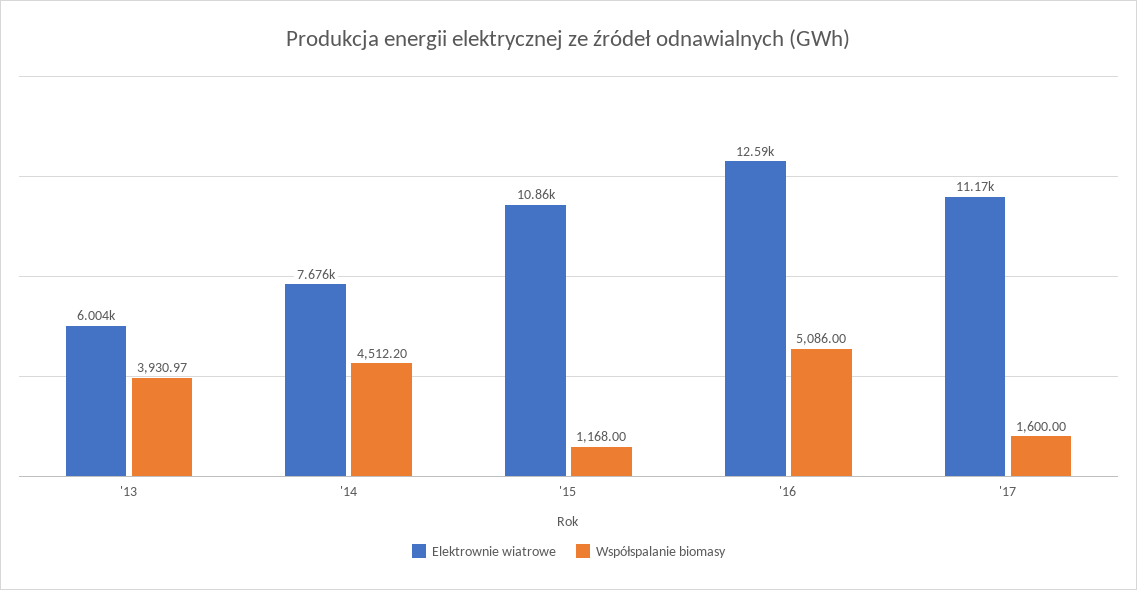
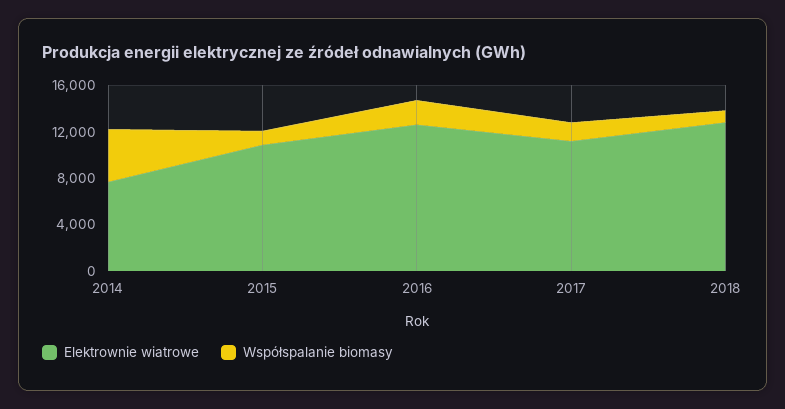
Elektrownie wiatrowe, '13: 6004 -> none
Współspalanie biomasy, '13: 3930.97 -> none
Współspalanie biomasy, '16: 5086 -> 2000
Elektrownie wiatrowe, 2018: none -> 13000
Współspalanie biomasy, 2018: none -> 1000

